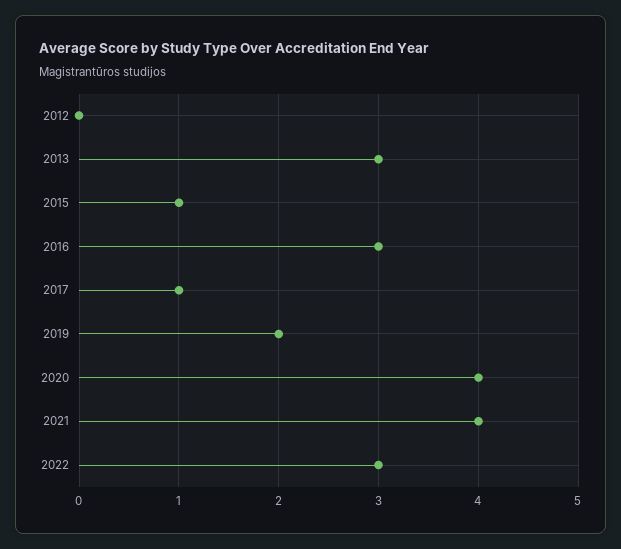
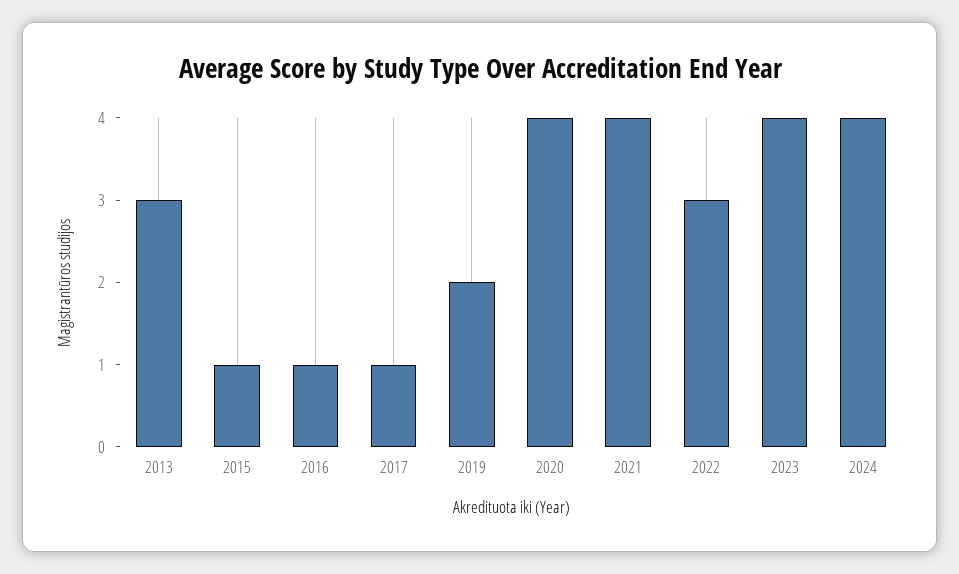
2012: 0 -> none
2016: 3 -> 1
2023: none -> 4
2024: none -> 4

